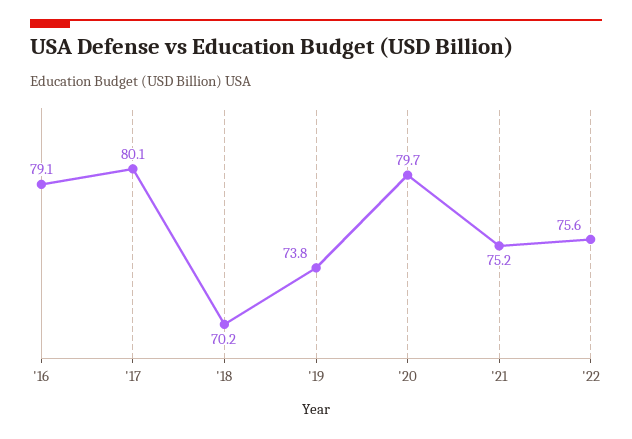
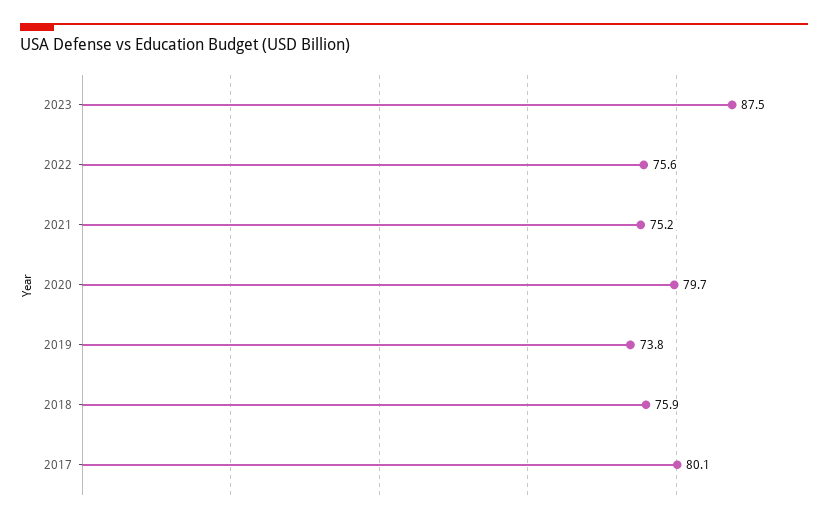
'16: 79.1 -> none
'18: 70.2 -> 75.9
2023: none -> 87.5

